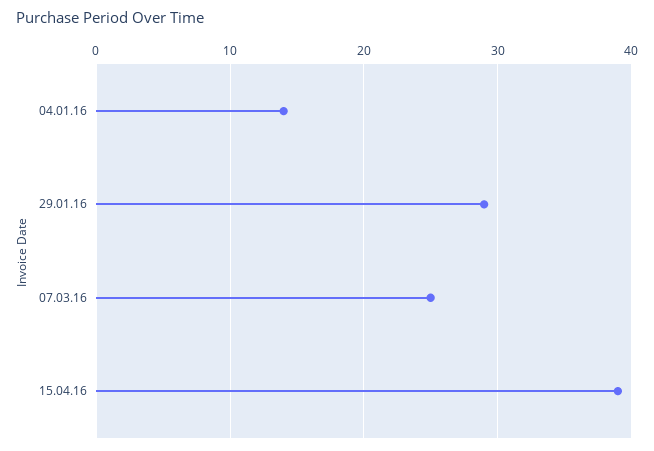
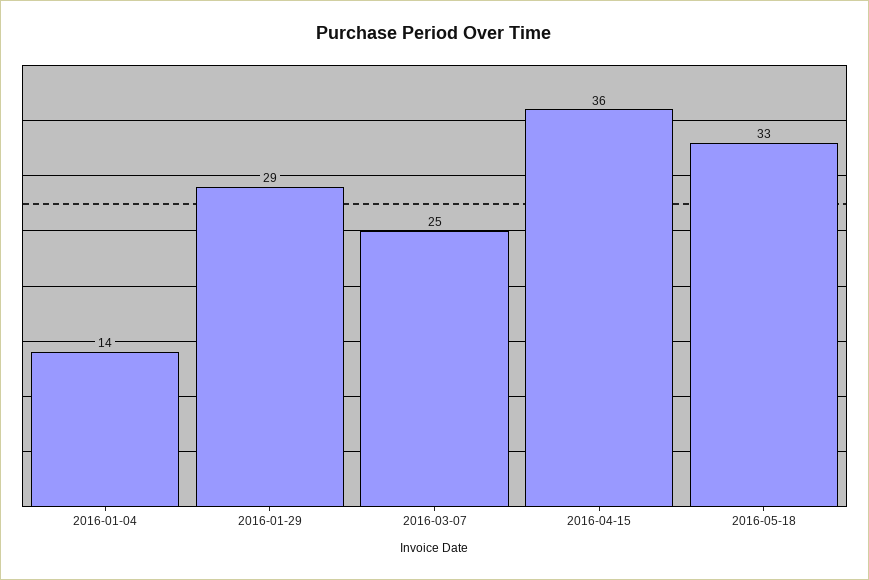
15.04.16: 39 -> 36
2016-05-18: none -> 33

